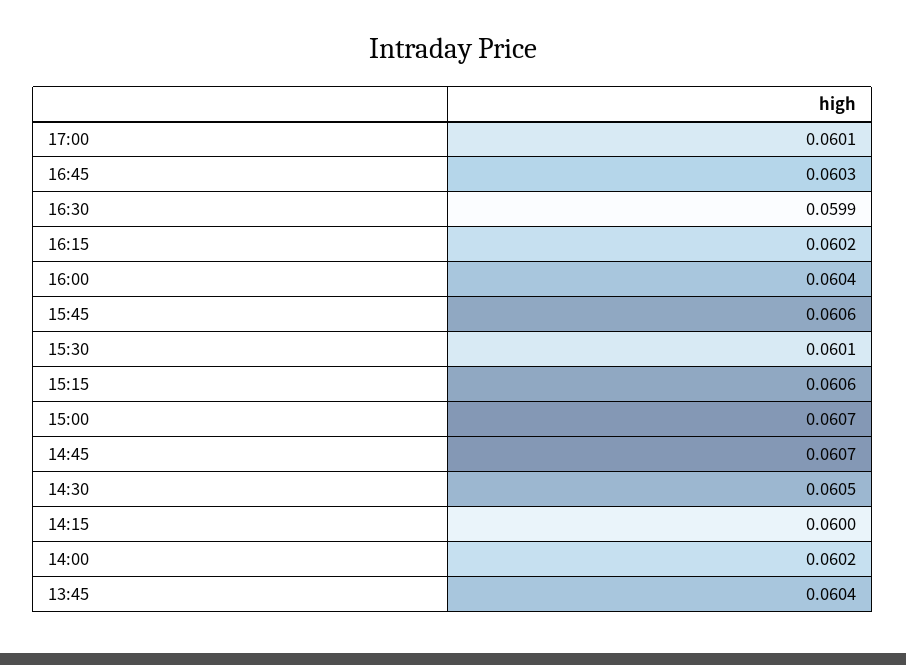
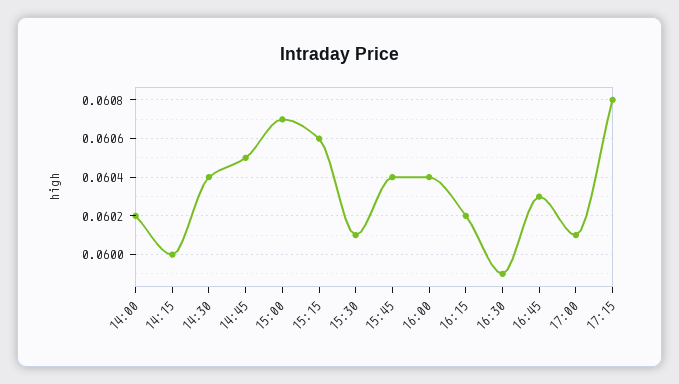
15:45: 0.0606 -> 0.0604
14:45: 0.0607 -> 0.0605
14:30: 0.0605 -> 0.0604
13:45: 0.0604 -> none
17:15: none -> 0.0608

